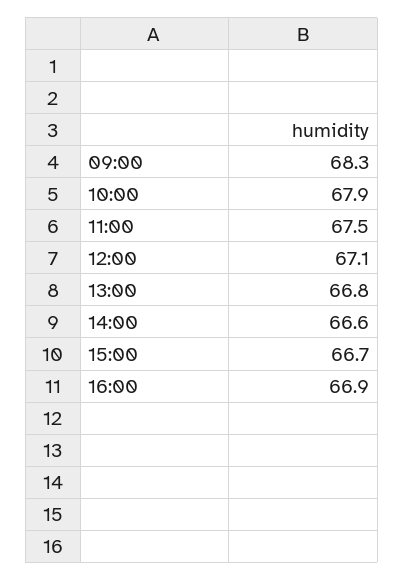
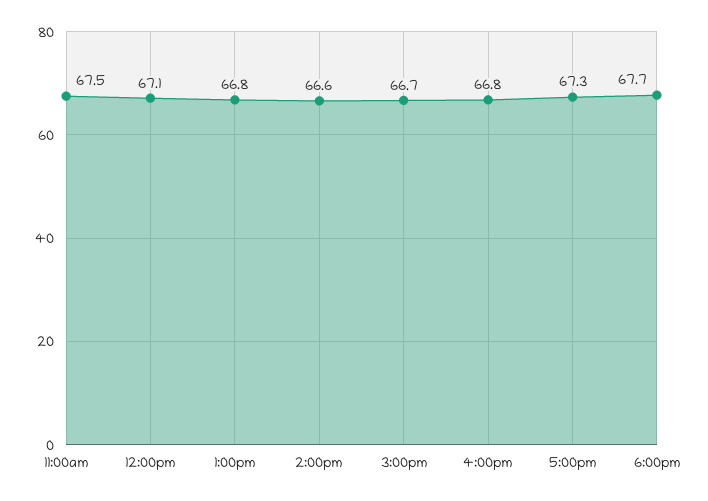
09:00: 68.3 -> none
10:00: 67.9 -> none
16:00: 66.9 -> 66.8
5:00pm: none -> 67.3
6:00pm: none -> 67.7

